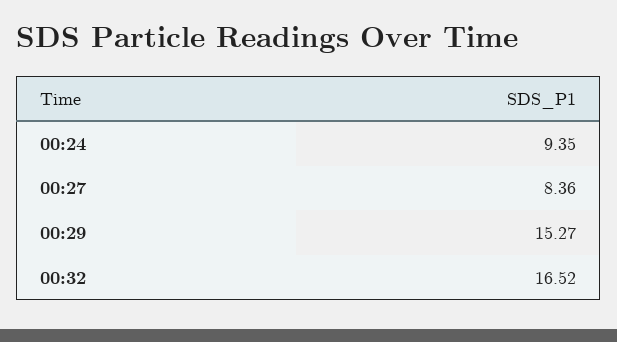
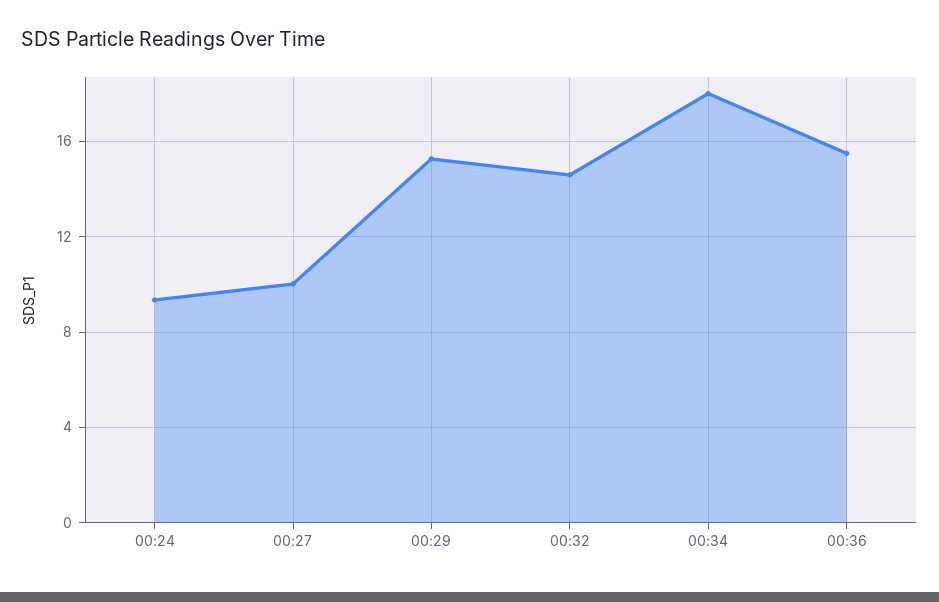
00:27: 8.36 -> 10
00:32: 16.52 -> 14.5
00:34: none -> 18
00:36: none -> 15.5

